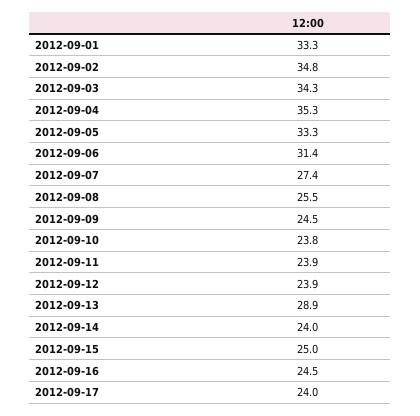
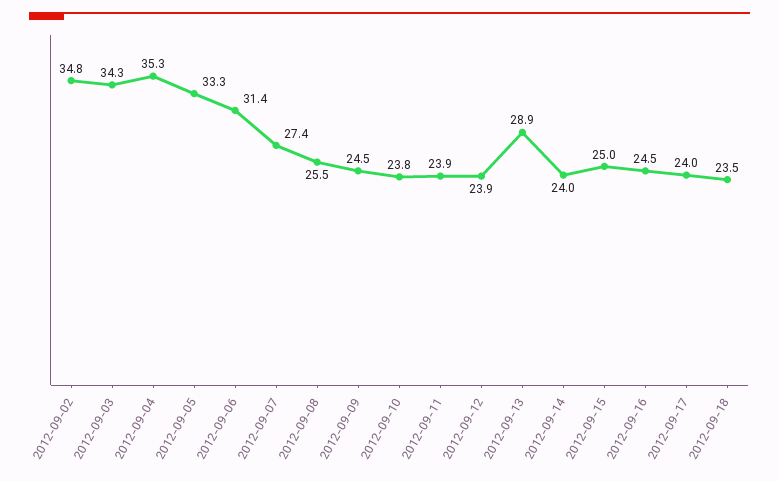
2012-09-01: 33.3 -> none
2012-09-18: none -> 23.5

